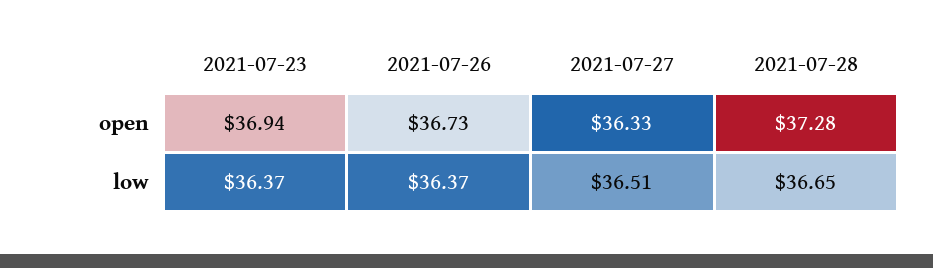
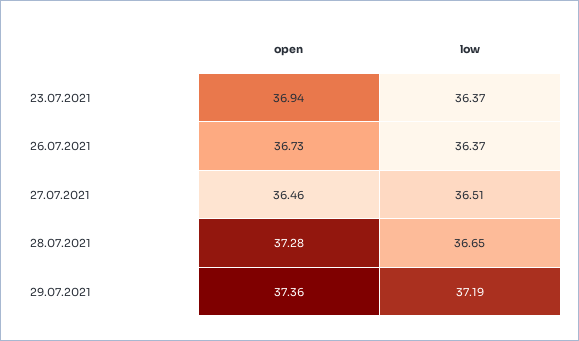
2021-07-27, open: 36.33 -> 36.46
29.07.2021, open: none -> 37.36
29.07.2021, low: none -> 37.19

